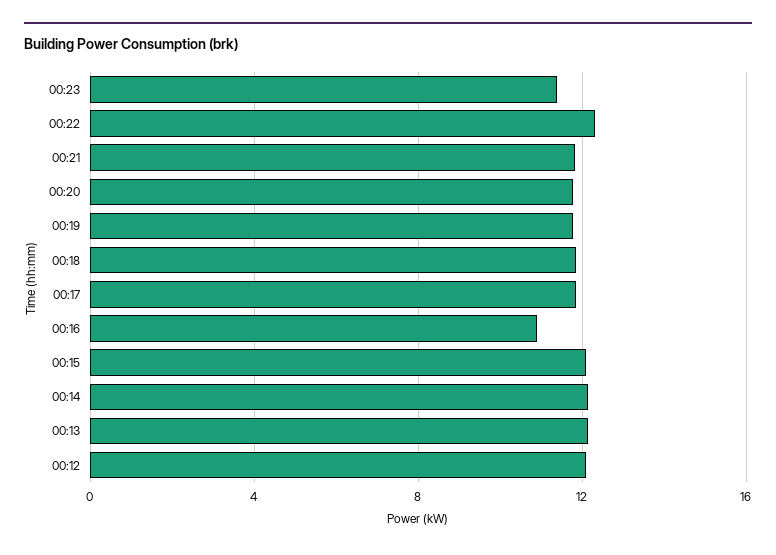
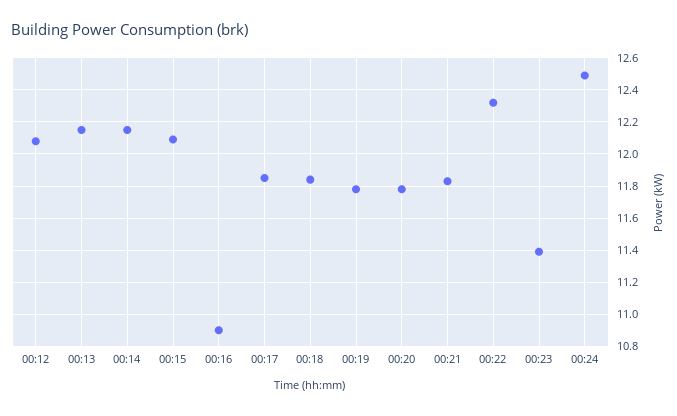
00:24: none -> 12.5

